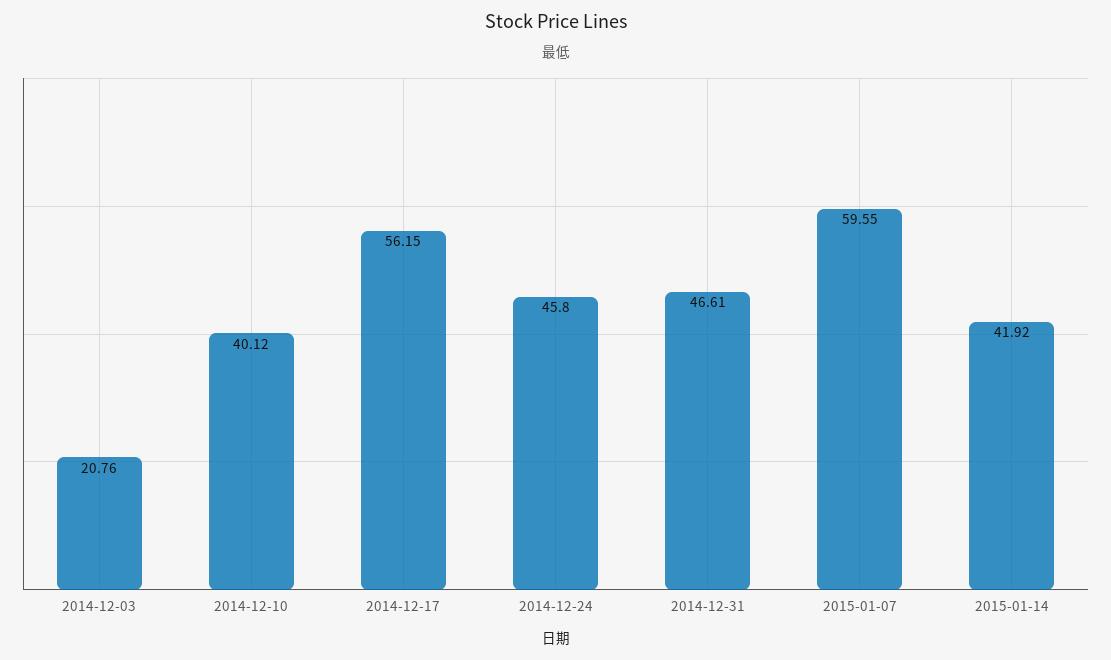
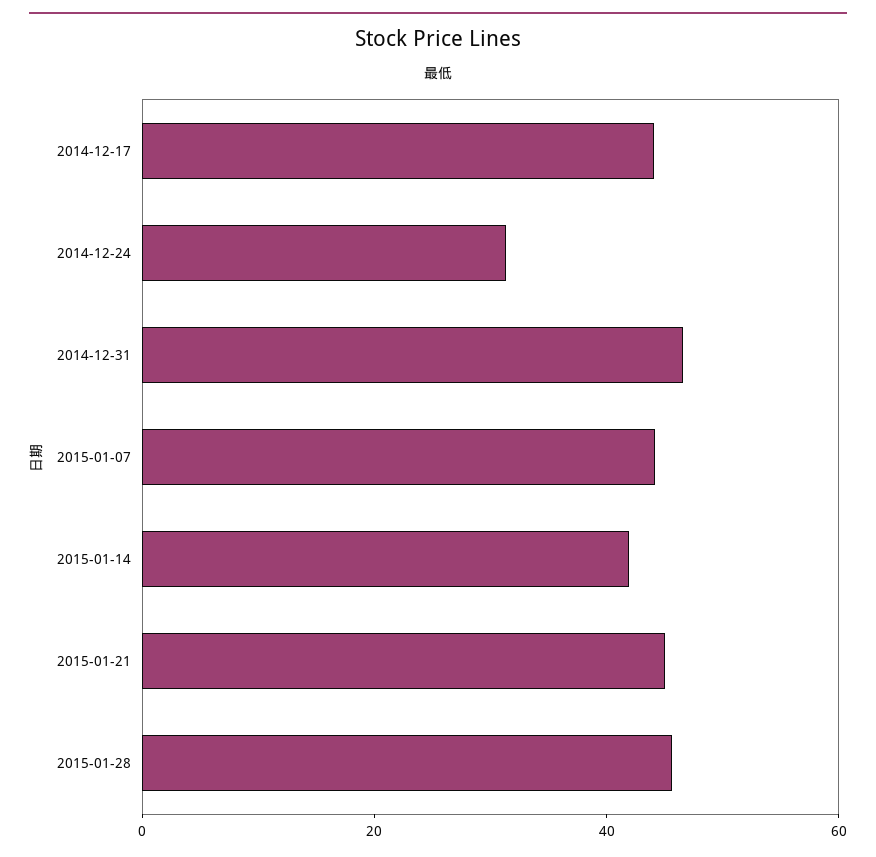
2014-12-03: 20.76 -> none
2014-12-10: 40.12 -> none
2014-12-17: 56.15 -> 45
2014-12-24: 45.8 -> 30
2015-01-07: 59.55 -> 45
2015-01-21: none -> 45
2015-01-28: none -> 45

